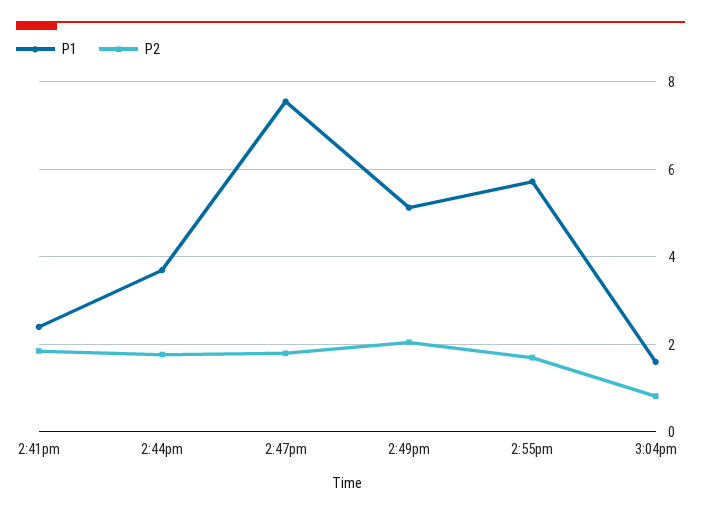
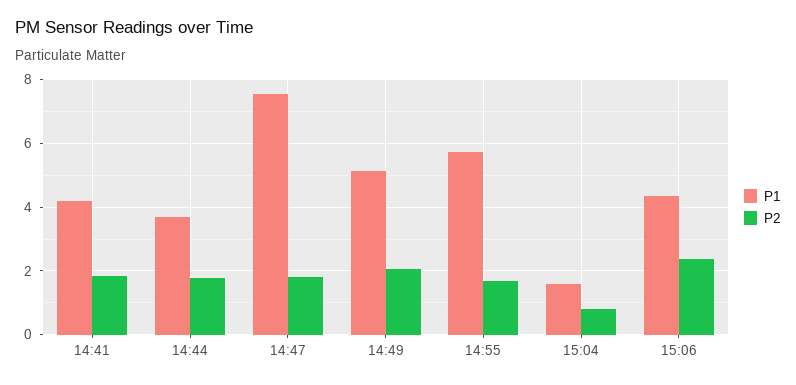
P1, 2:41pm: 2.4 -> 4.2
P1, 15:06: none -> 4.4
P2, 15:06: none -> 2.4

